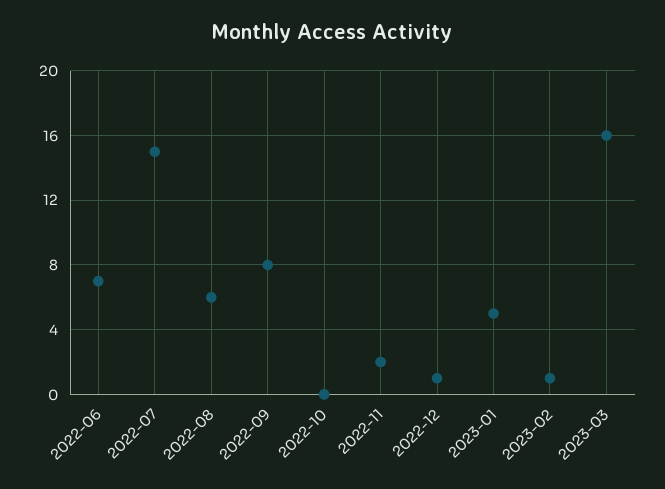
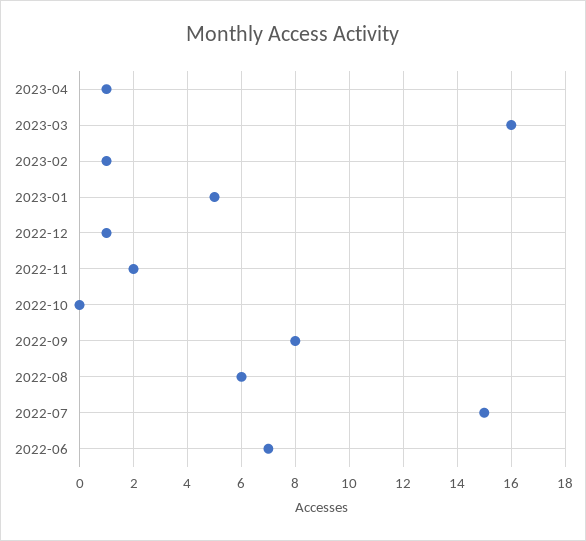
2023-04: none -> 1

